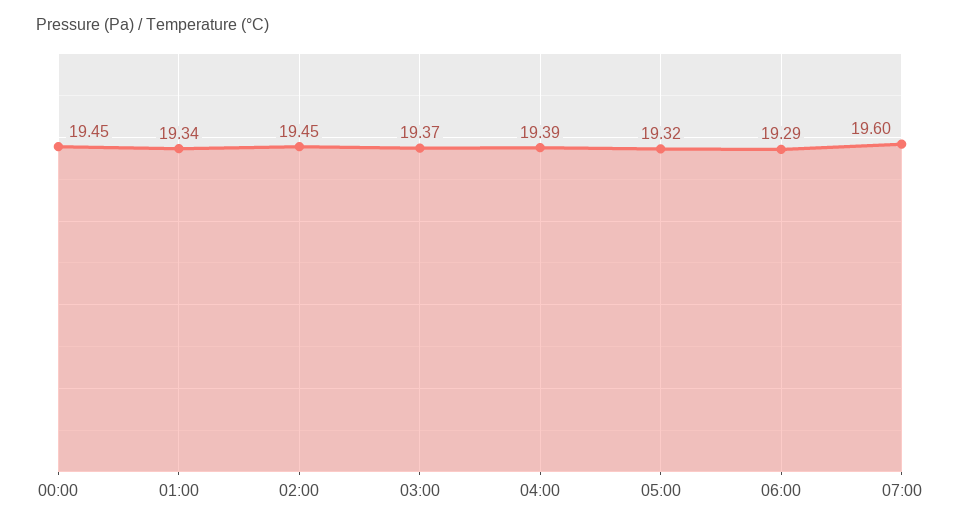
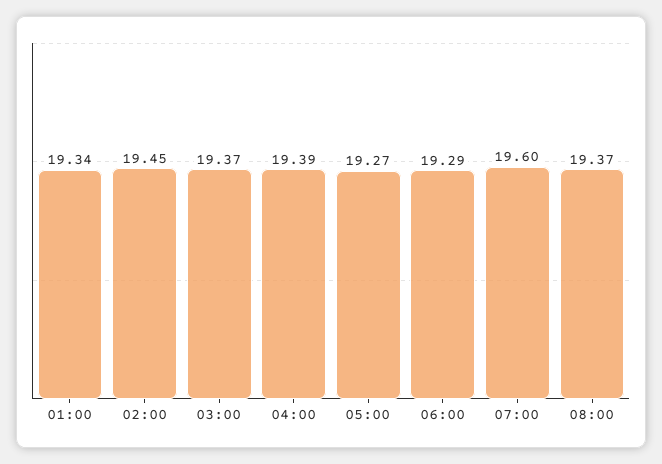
00:00: 19.45 -> none
05:00: 19.32 -> 19.27
08:00: none -> 19.37

